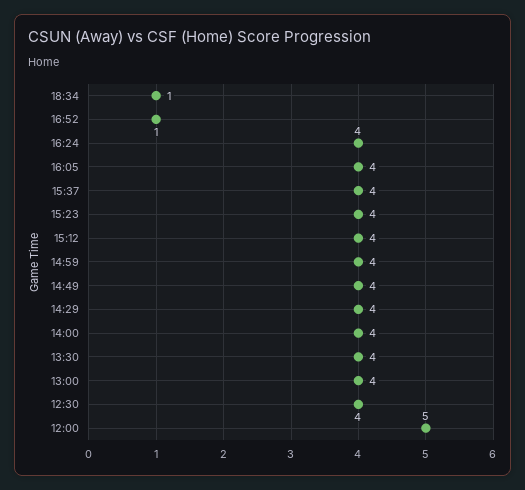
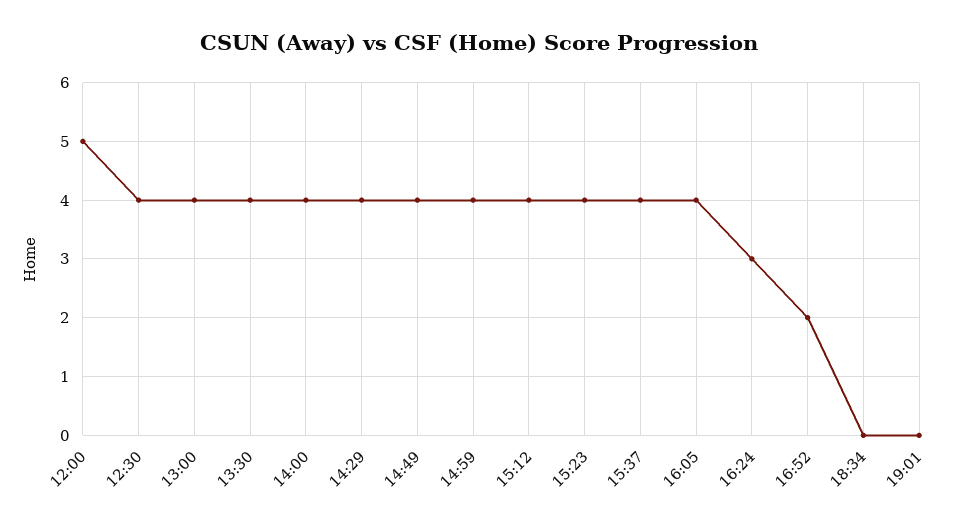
18:34: 1 -> 0
16:52: 1 -> 2
16:24: 4 -> 3
19:01: none -> 0

